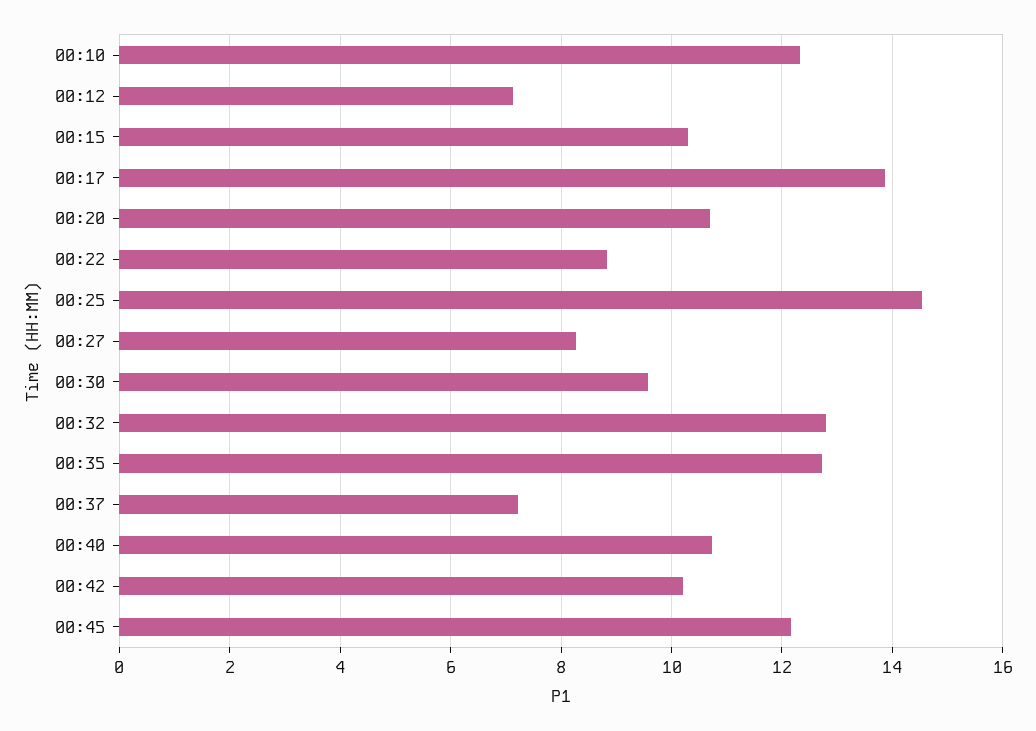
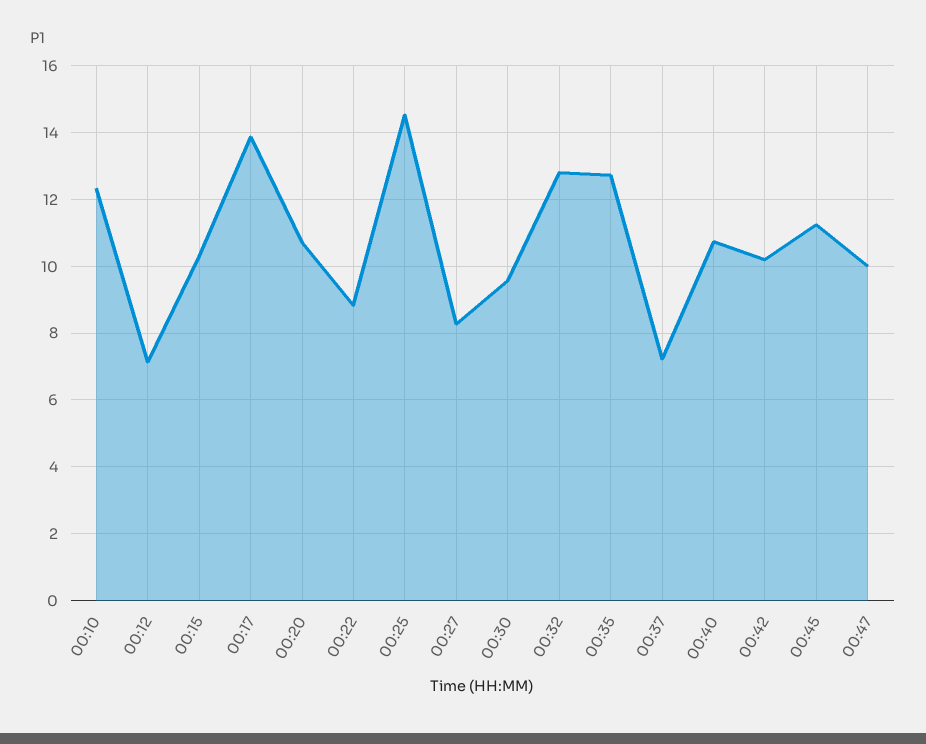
00:45: 12.2 -> 11.2
00:47: none -> 10

